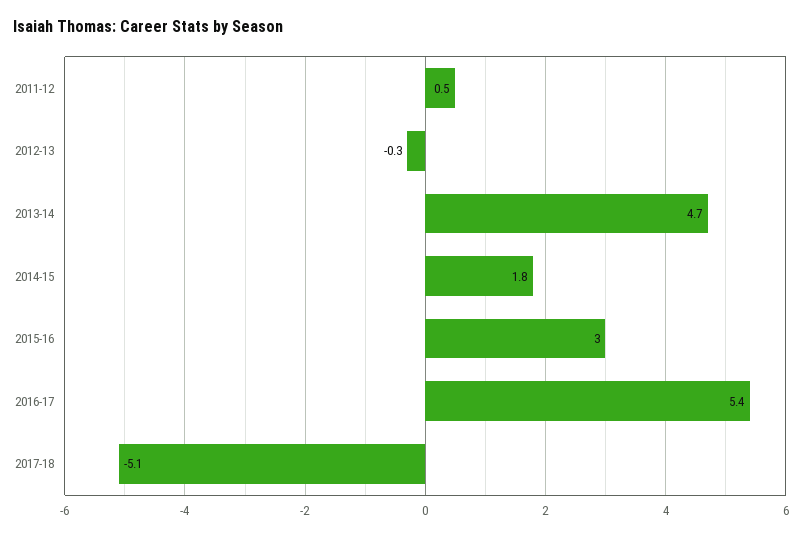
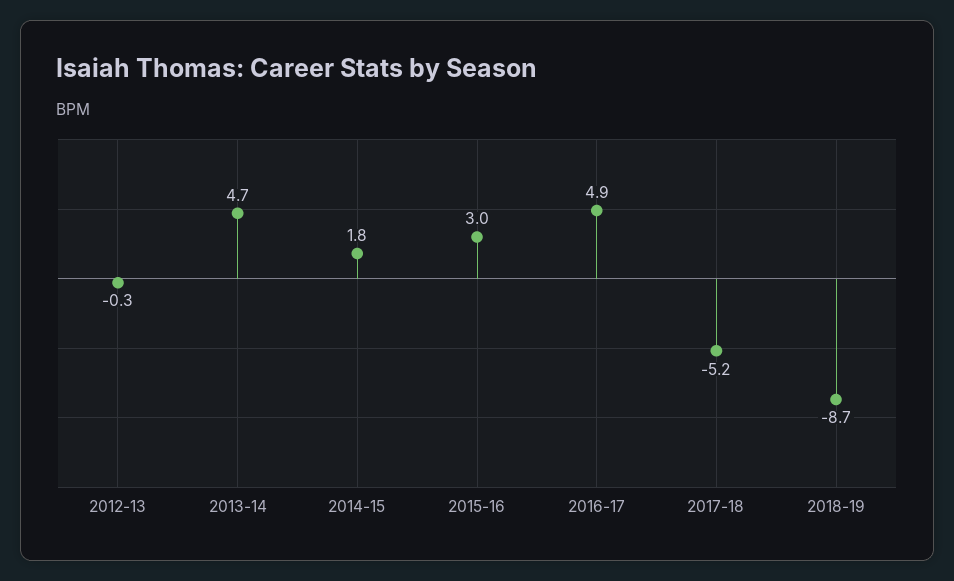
2011-12: 0.5 -> none
2016-17: 5.4 -> 4.9
2017-18: -5.1 -> -5.2
2018-19: none -> -8.7

